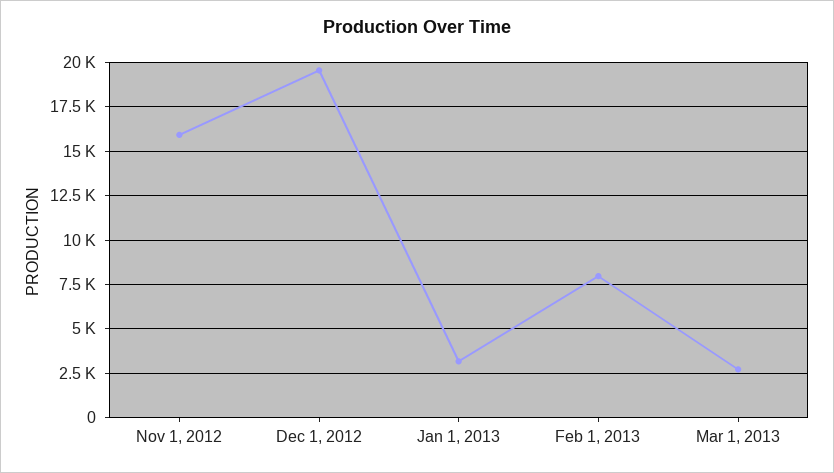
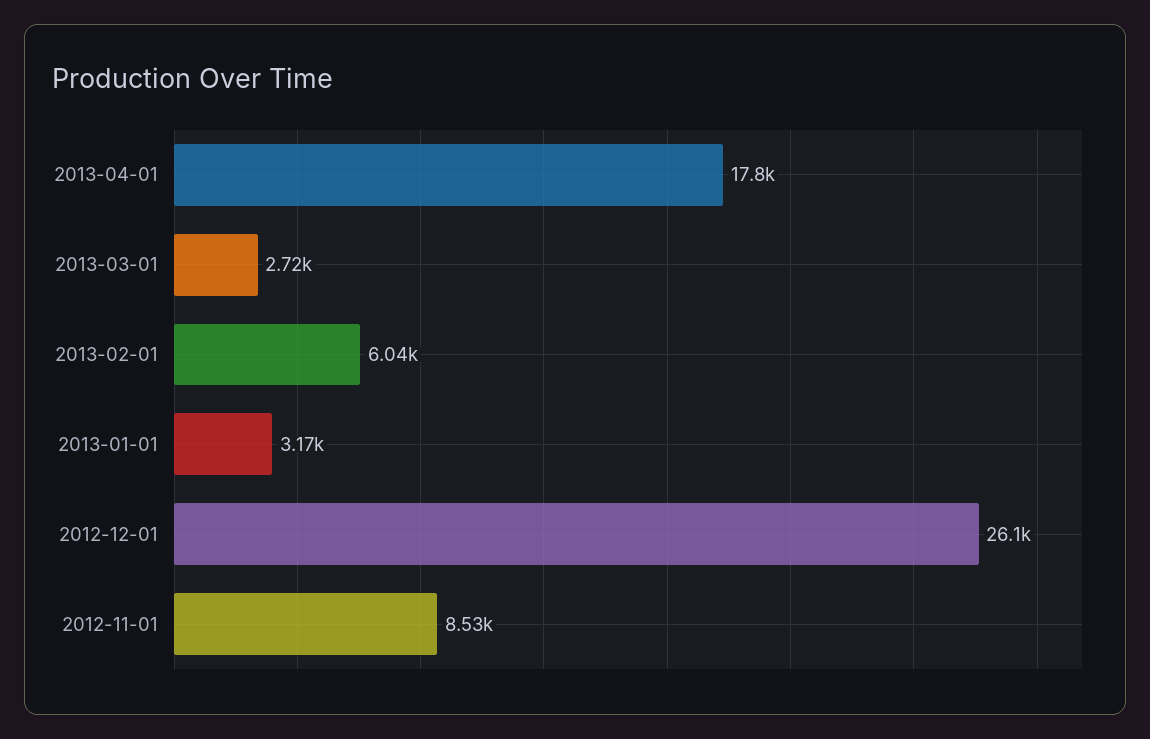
Nov 1, 2012: 16000 -> 8530
Dec 1, 2012: 19500 -> 26100
Feb 1, 2013: 8000 -> 6040
2013-04-01: none -> 17800

